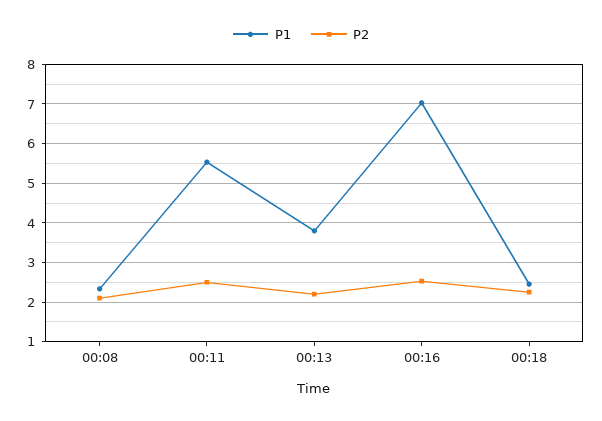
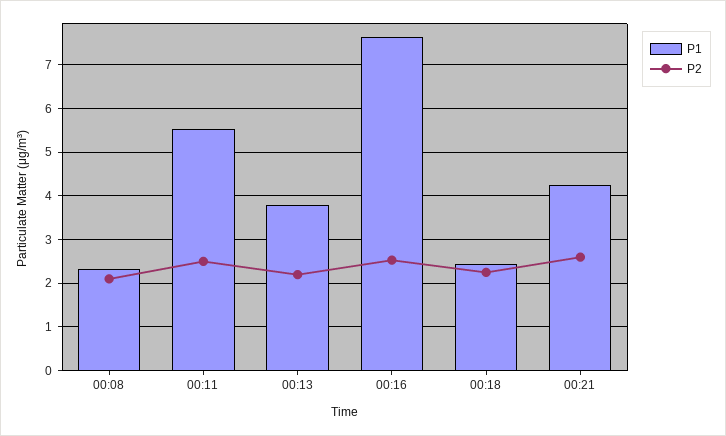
P1, 00:16: 7 -> 7.6
P1, 00:21: none -> 4.2
P2, 00:21: none -> 2.6

